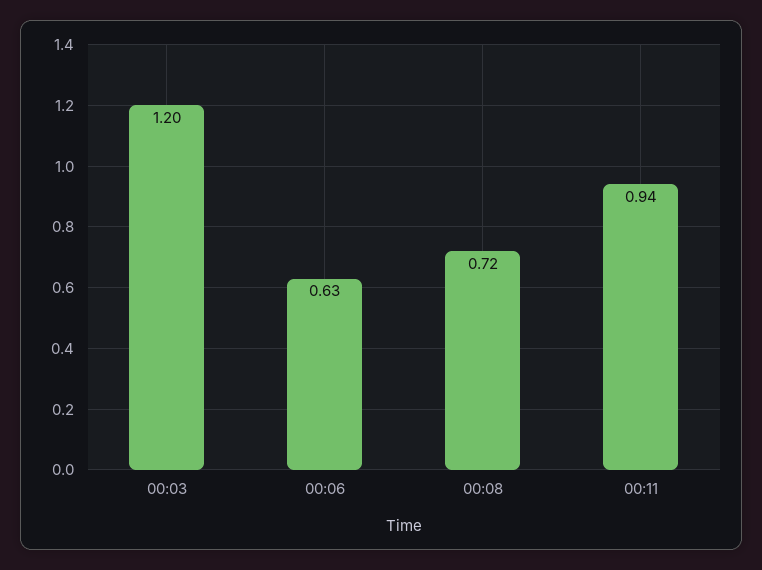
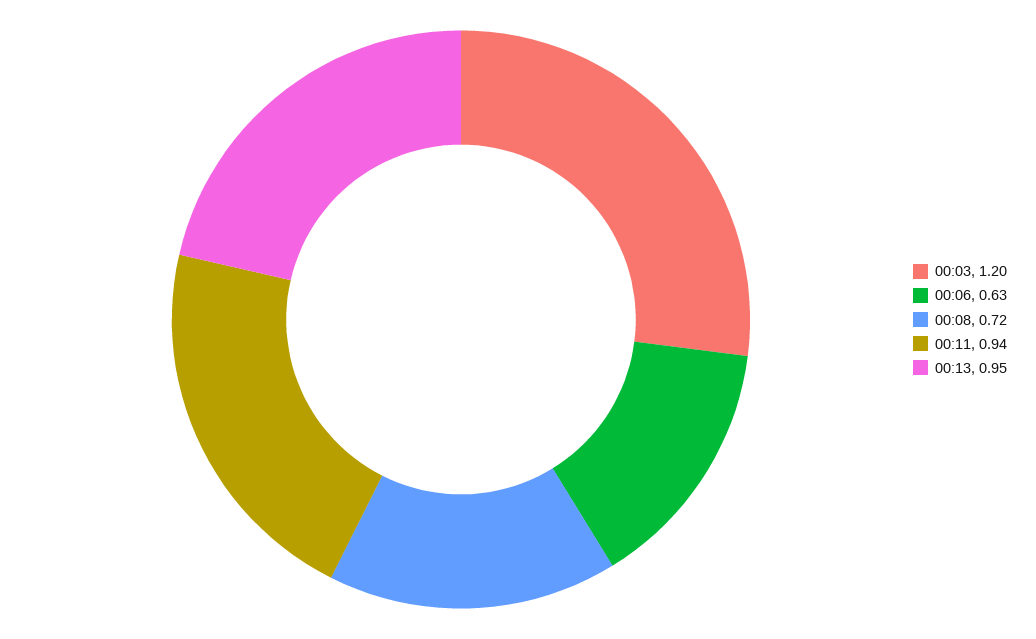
00:13: none -> 0.95

